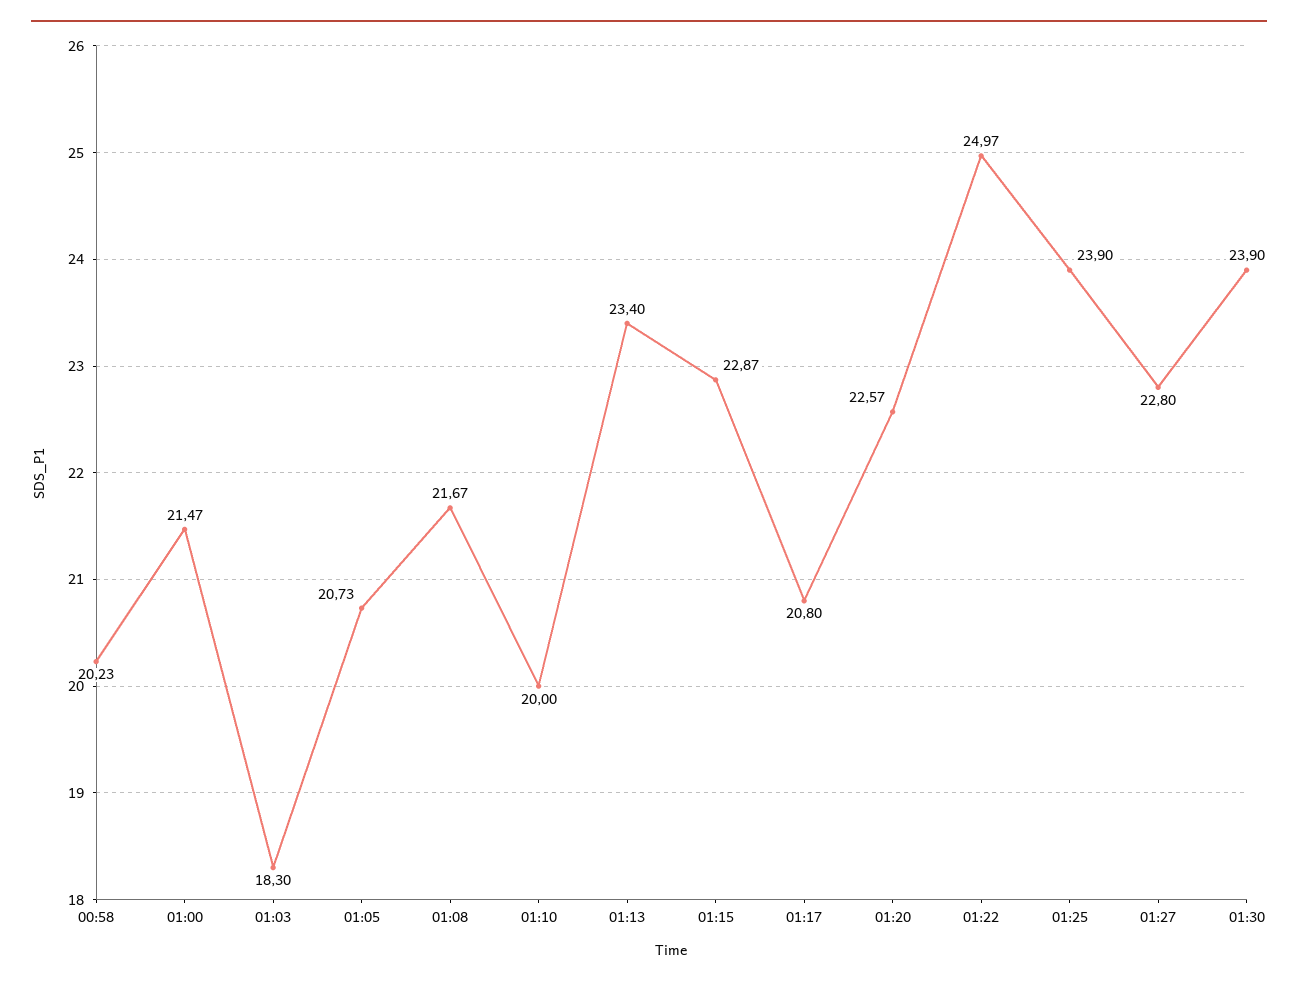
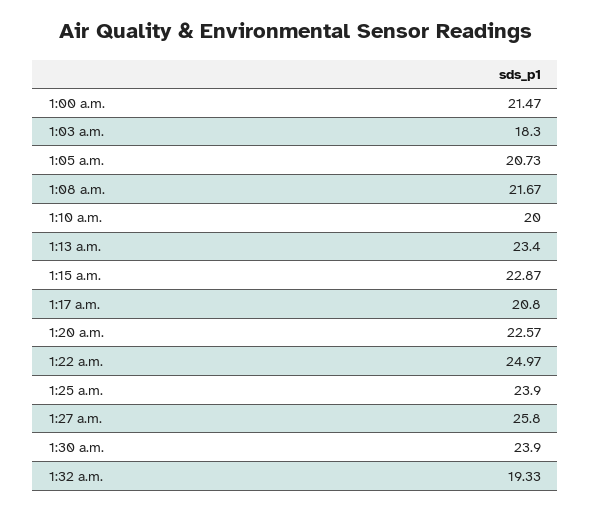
00:58: 20.23 -> none
01:27: 22.8 -> 25.8
1:32 a.m.: none -> 19.33

